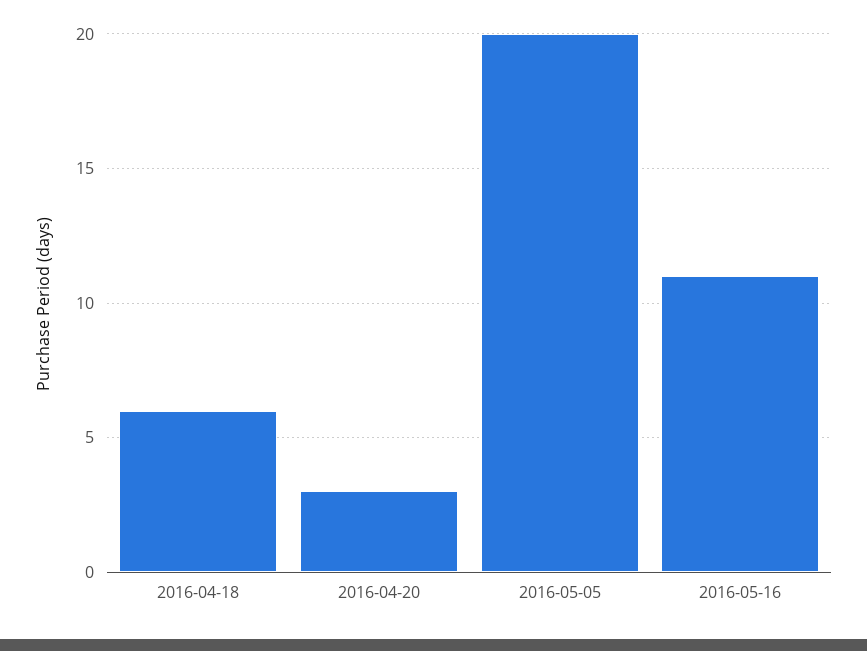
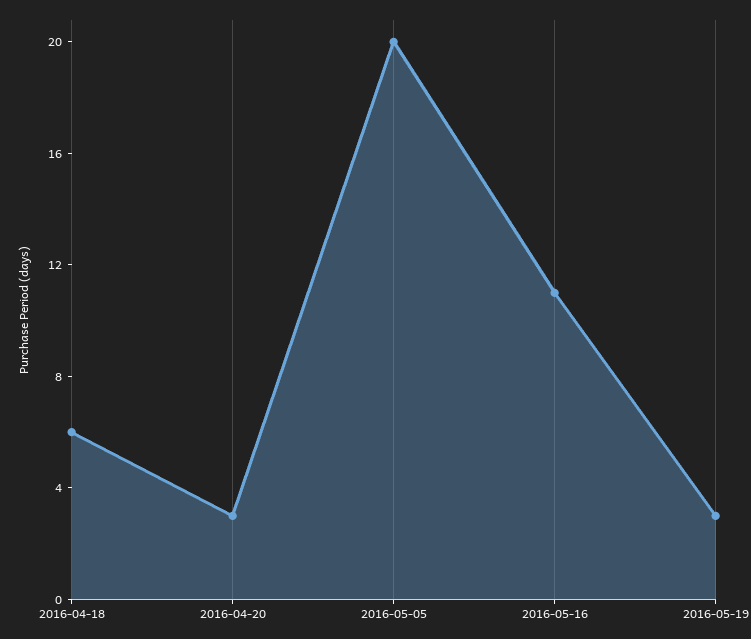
2016-05-19: none -> 3

